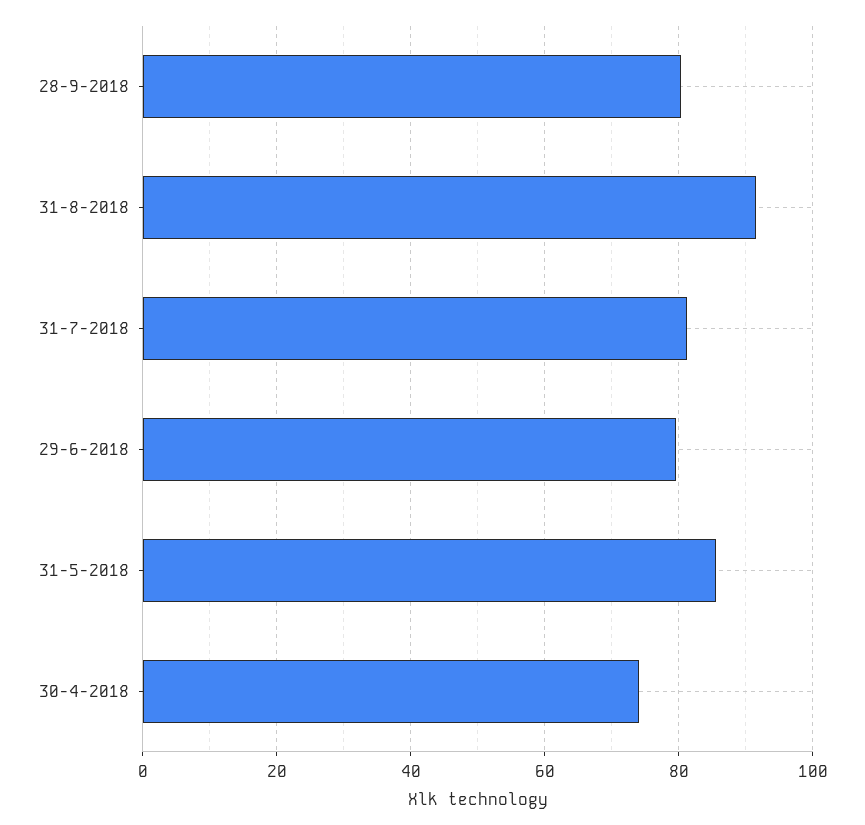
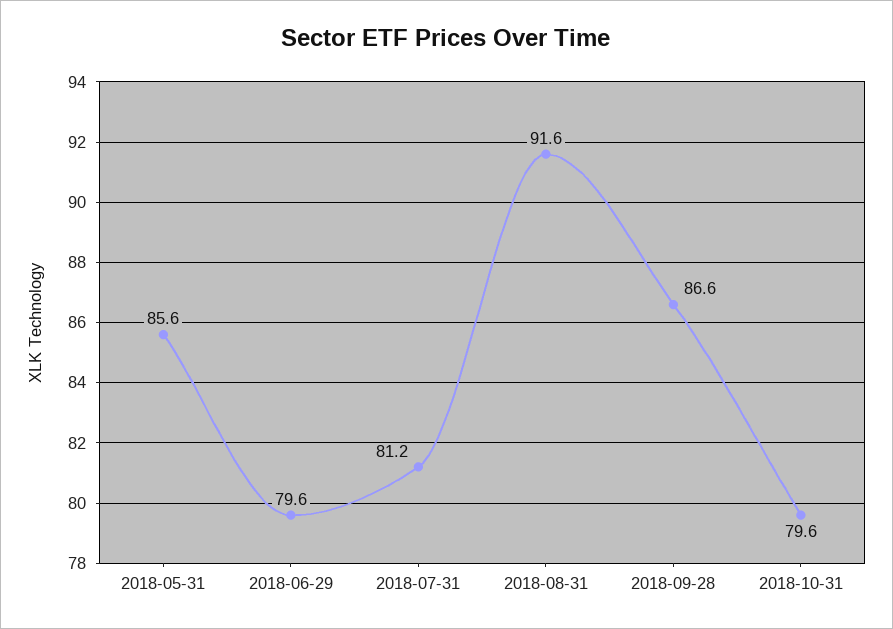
28-9-2018: 80 -> 86.6
30-4-2018: 74 -> none
2018-10-31: none -> 79.6

